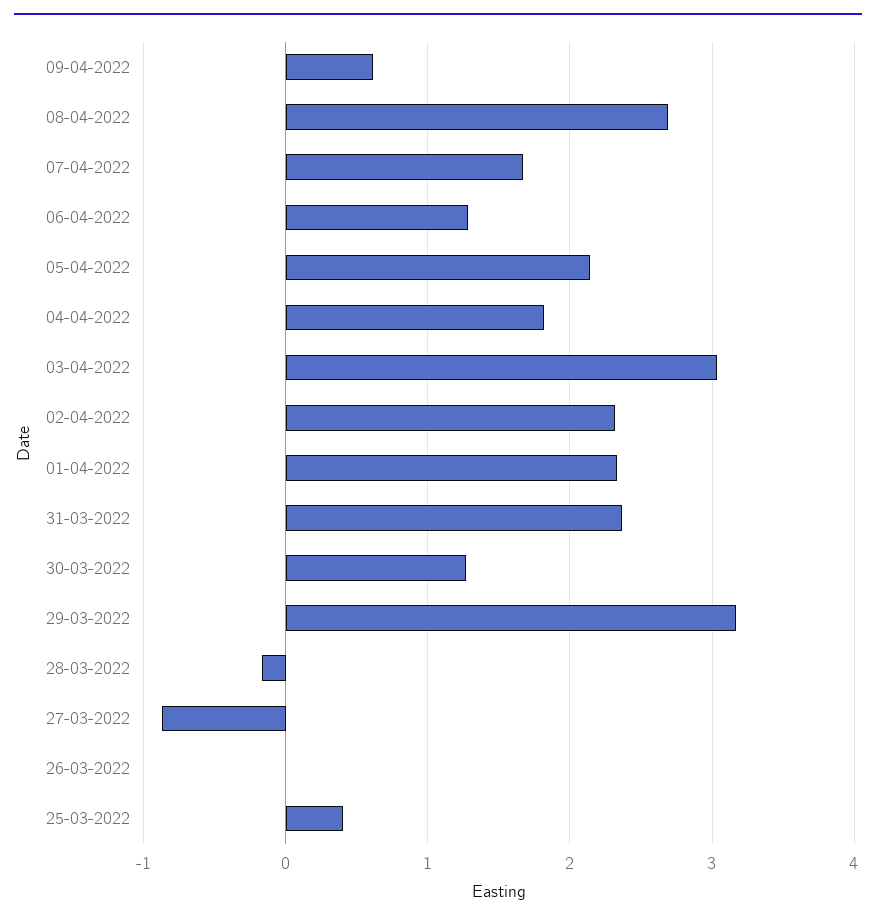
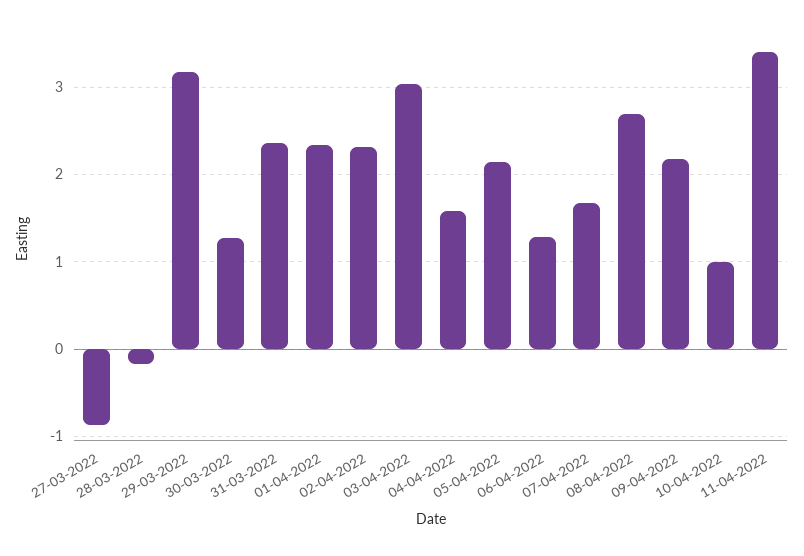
09-04-2022: 0.6 -> 2.2
04-04-2022: 1.8 -> 1.6
26-03-2022: 0 -> none
25-03-2022: 0.4 -> none
10-04-2022: none -> 1
11-04-2022: none -> 3.4

